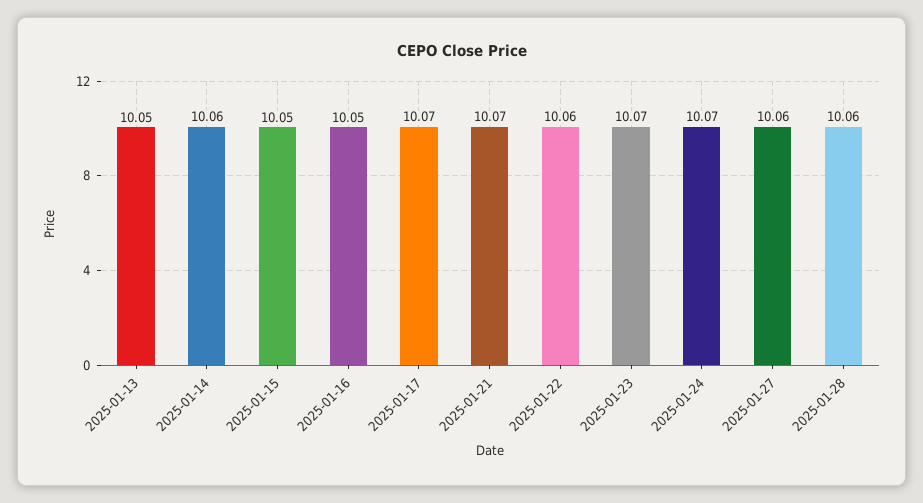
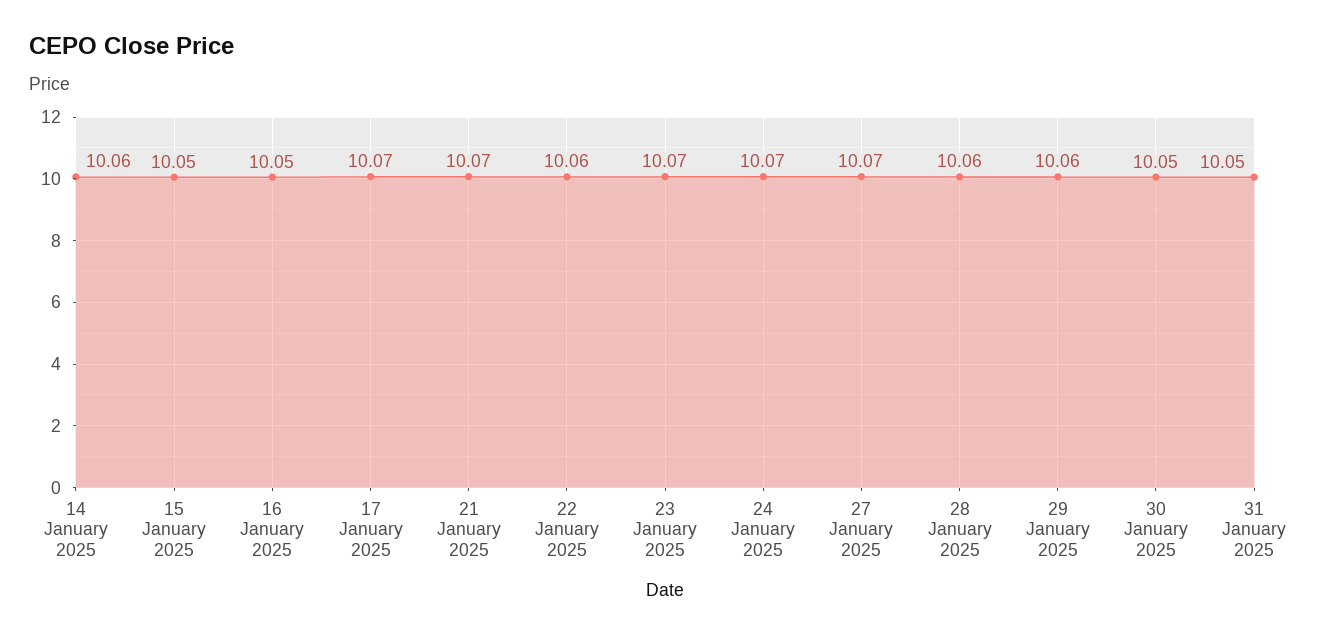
2025-01-13: 10.05 -> none
2025-01-27: 10.06 -> 10.07
29 January 2025: none -> 10.06
30 January 2025: none -> 10.05
31 January 2025: none -> 10.05

